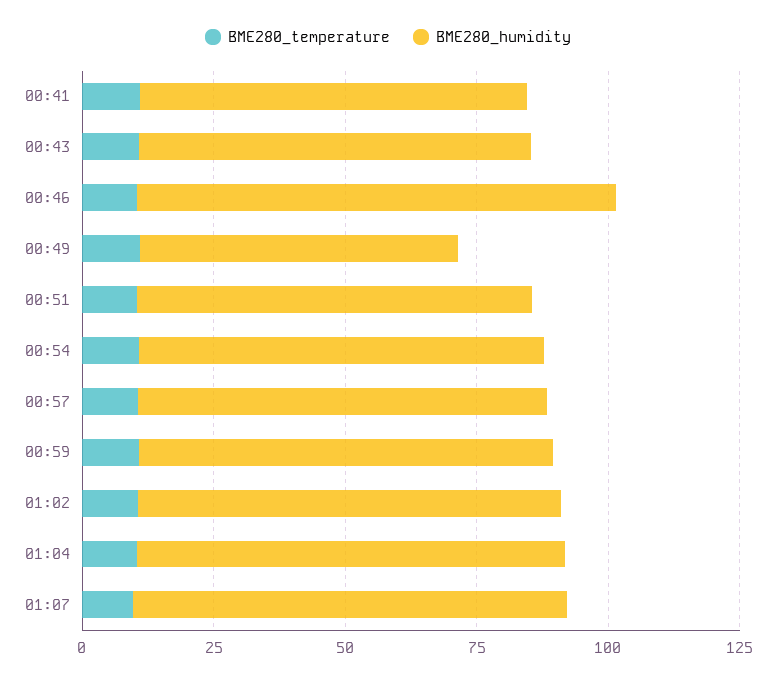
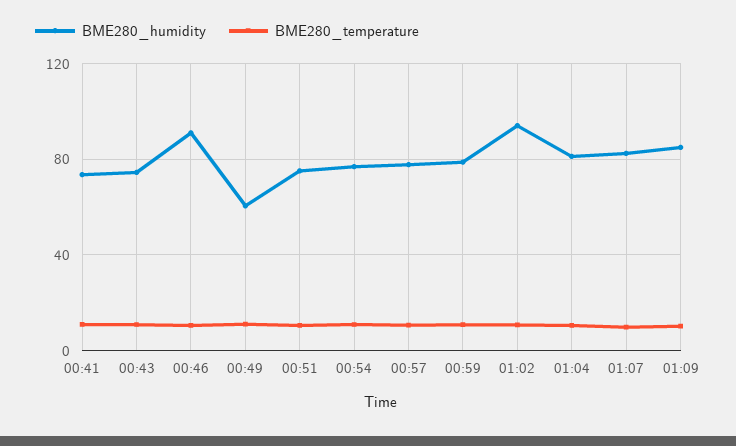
BME280_humidity, 01:02: 80 -> 95
BME280_humidity, 01:09: none -> 85
BME280_temperature, 01:09: none -> 10

